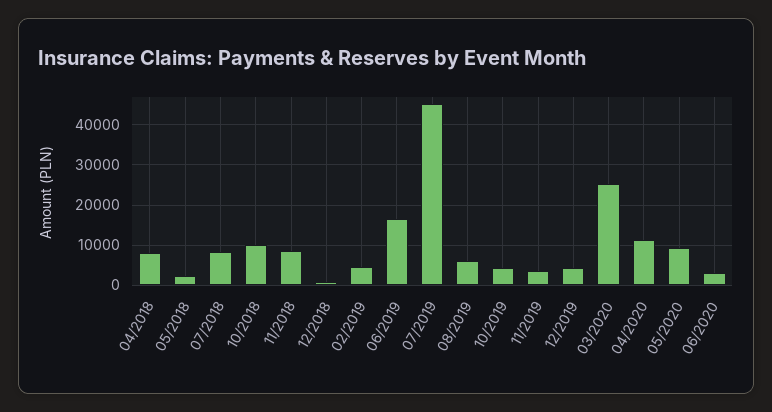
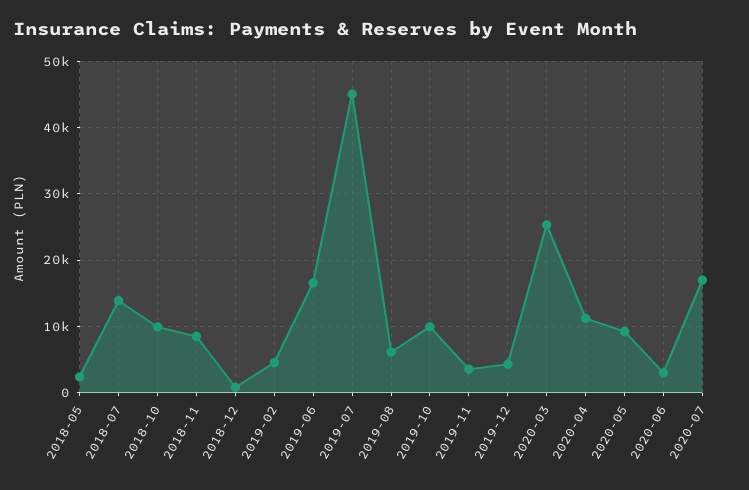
04/2018: 8000 -> none
07/2018: 8000 -> 14000
10/2019: 4000 -> 10000
2020-07: none -> 17000

